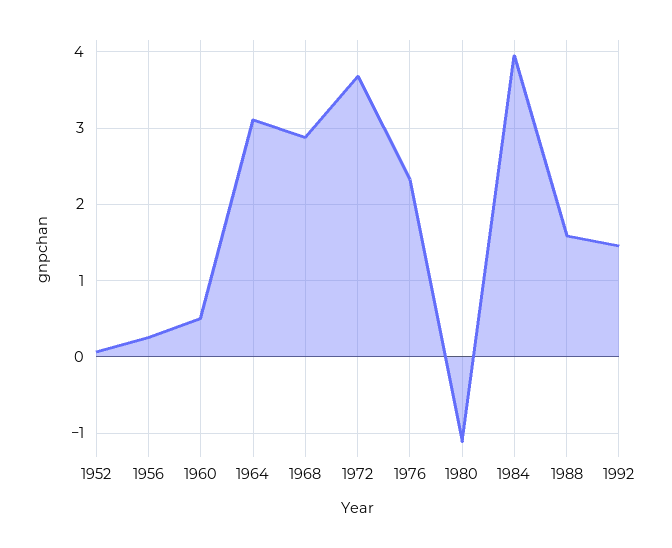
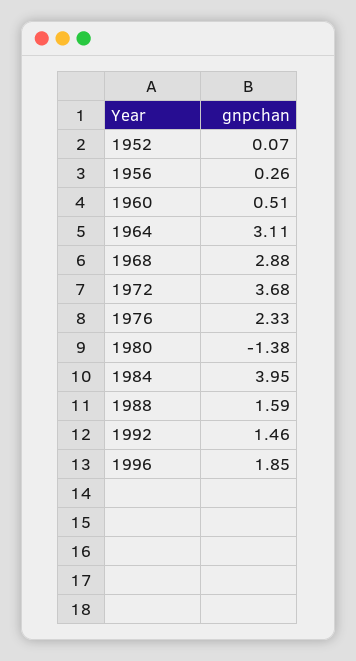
1980: -1.1 -> -1.38
1996: none -> 1.85

